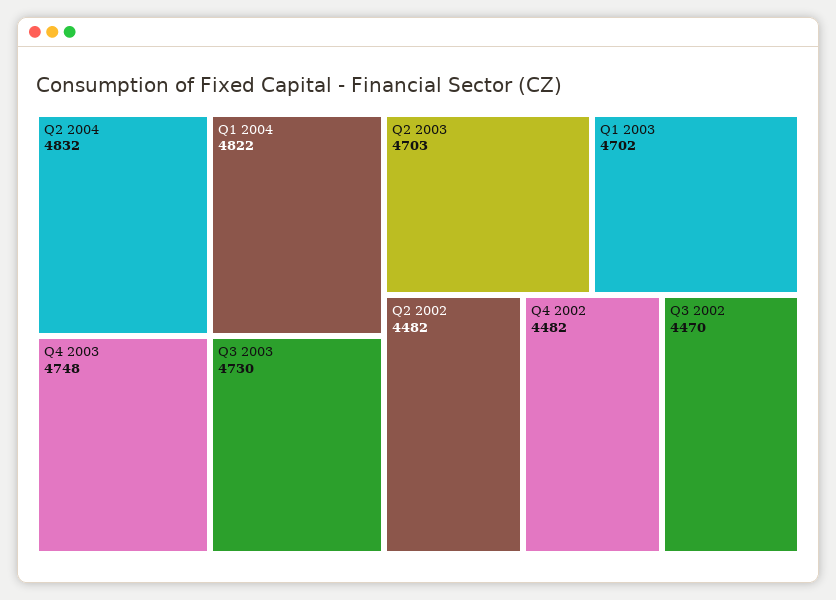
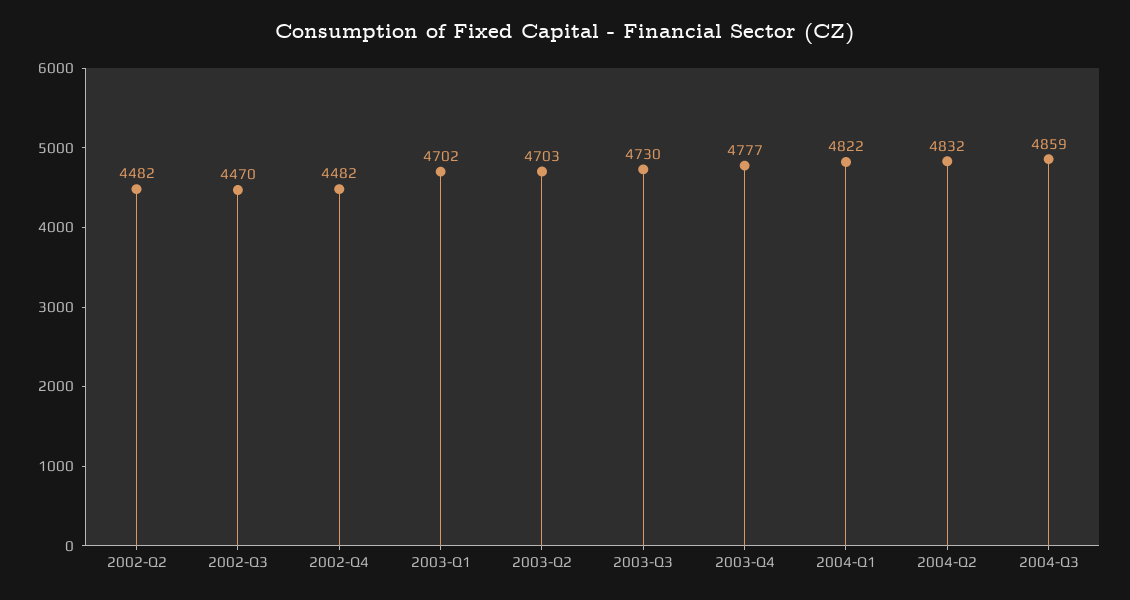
Q4 2003: 4748 -> 4777
2004-Q3: none -> 4859

